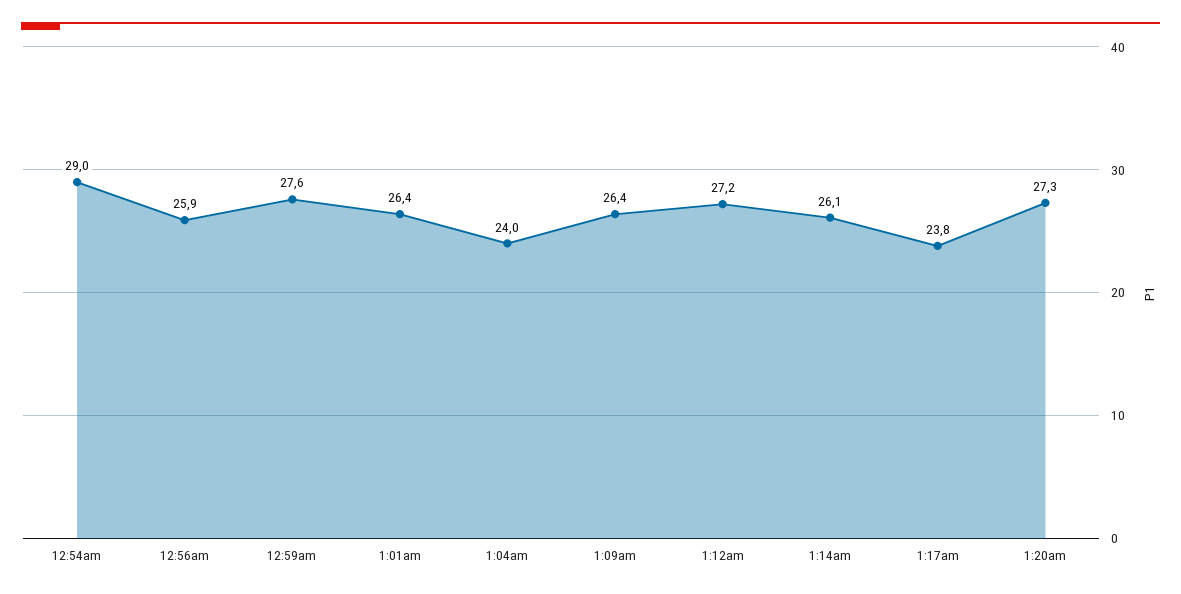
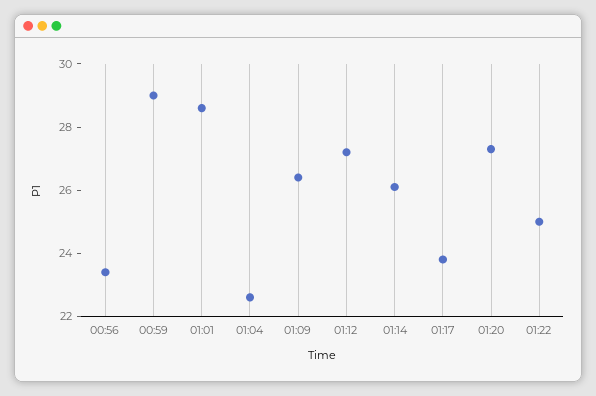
12:54am: 29 -> none
12:56am: 25.9 -> 23.5
12:59am: 27.6 -> 29
1:01am: 26.4 -> 28.5
1:04am: 24 -> 22.5
01:22: none -> 25

